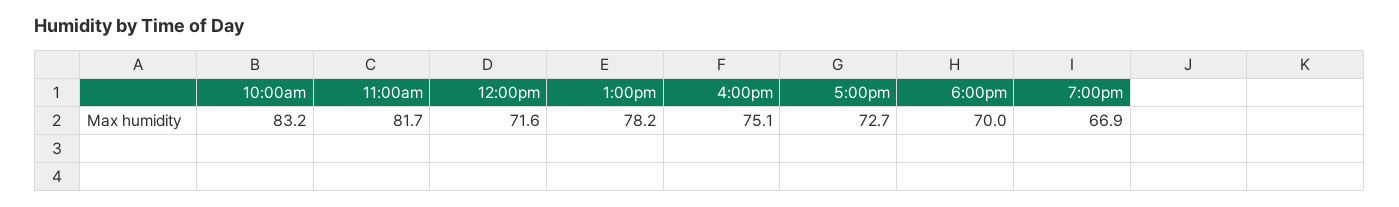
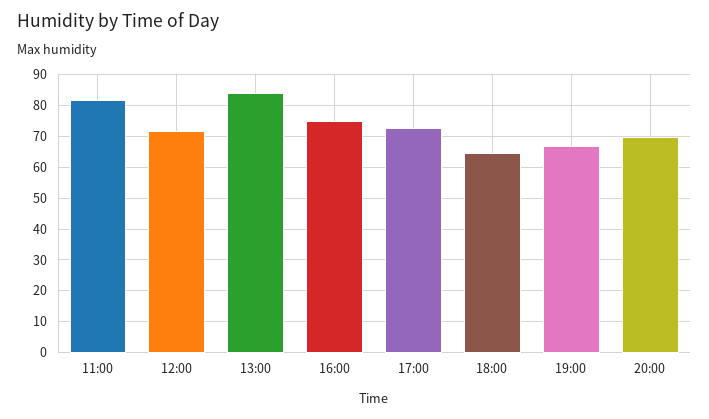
10:00am: 83.2 -> none
1:00pm: 78.2 -> 84
6:00pm: 70 -> 64
20:00: none -> 70

